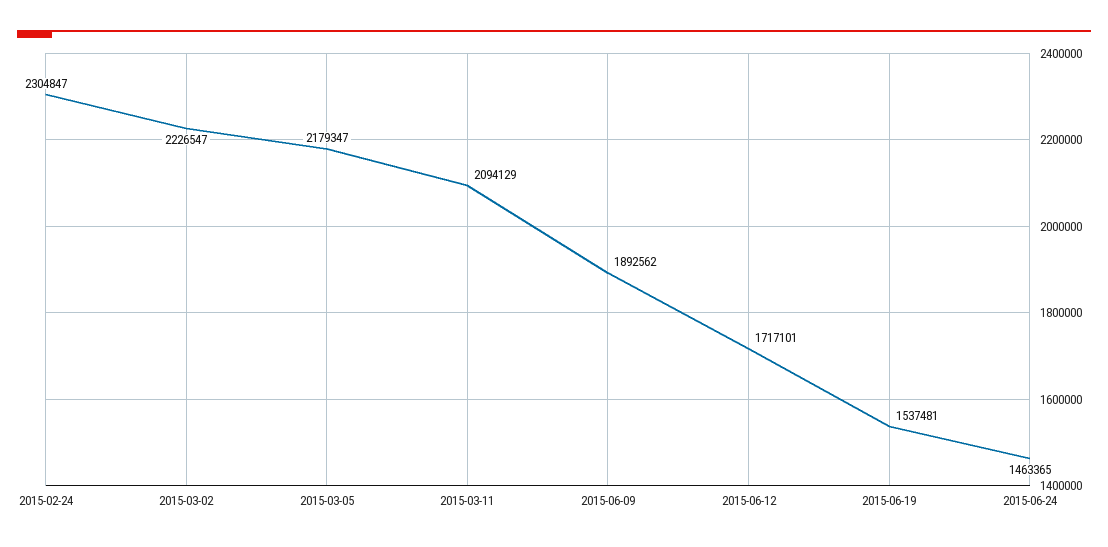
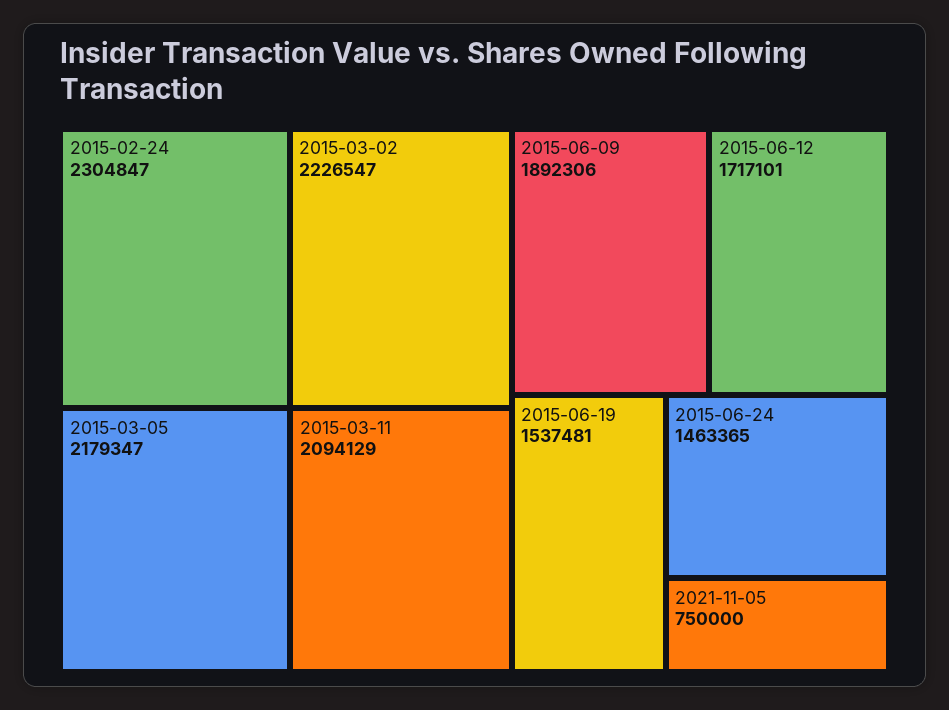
2015-06-09: 1892562 -> 1892306
2021-11-05: none -> 750000

